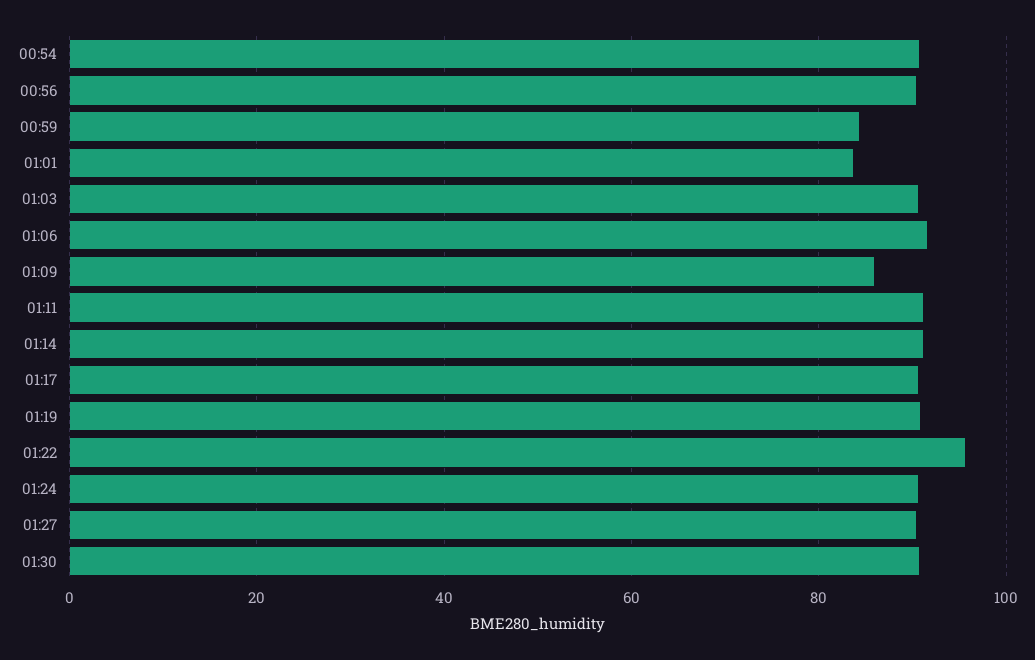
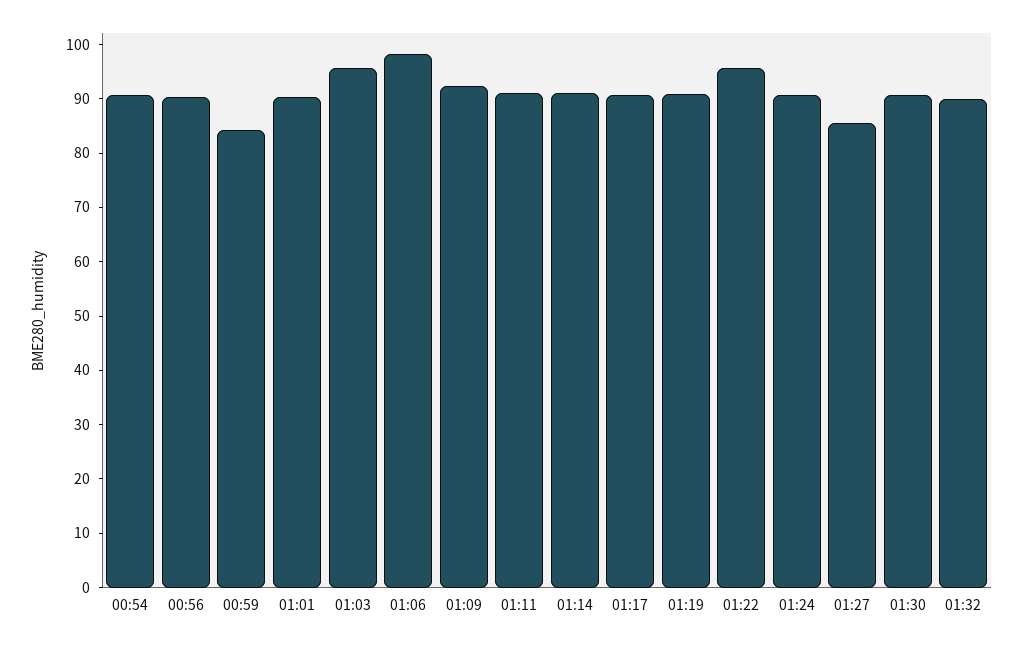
01:01: 84 -> 90
01:03: 90 -> 96
01:06: 92 -> 98
01:09: 86 -> 92
01:27: 90 -> 86
01:32: none -> 90

